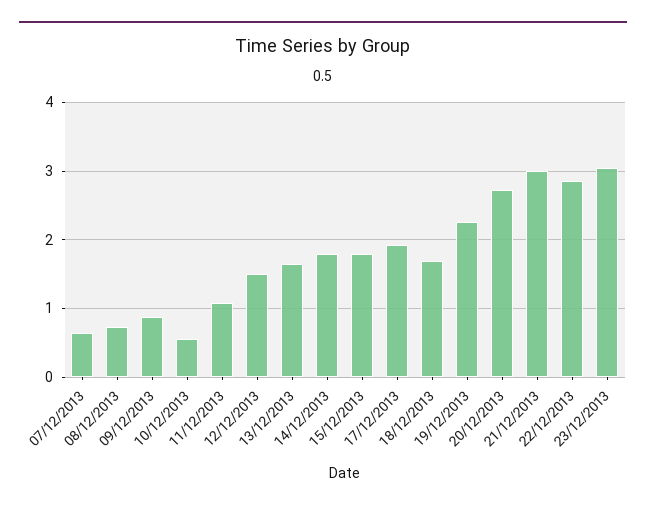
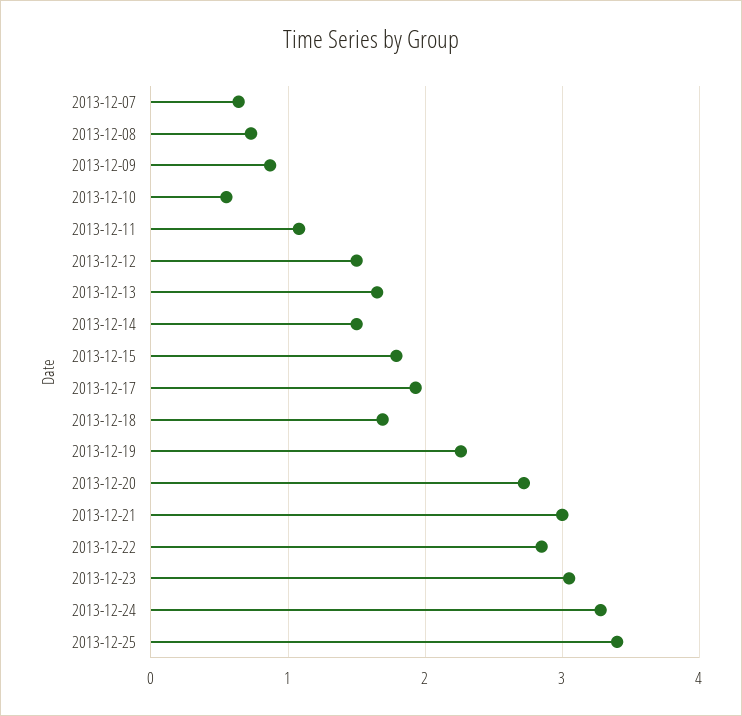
14/12/2013: 1.8 -> 1.5
2013-12-24: none -> 3.3
2013-12-25: none -> 3.4

